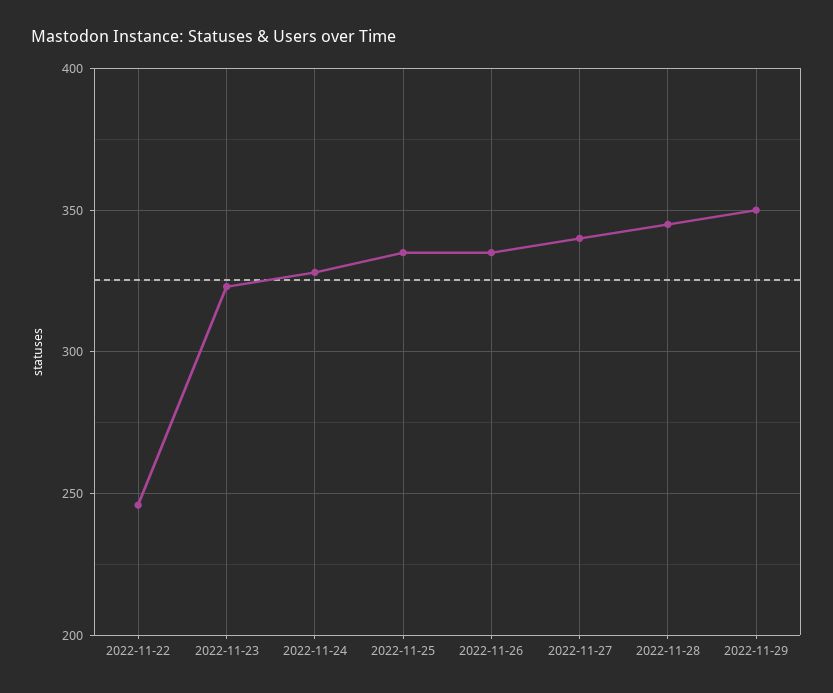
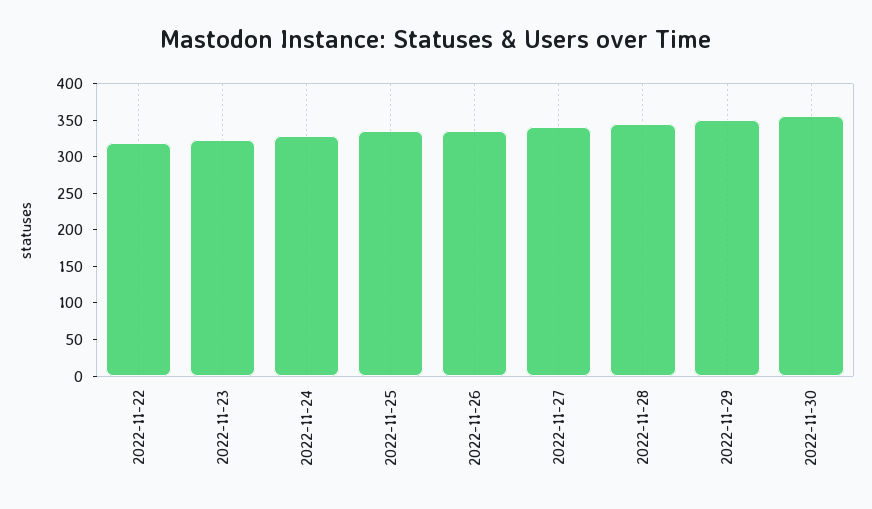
2022-11-22: 245 -> 325
2022-11-30: none -> 350

